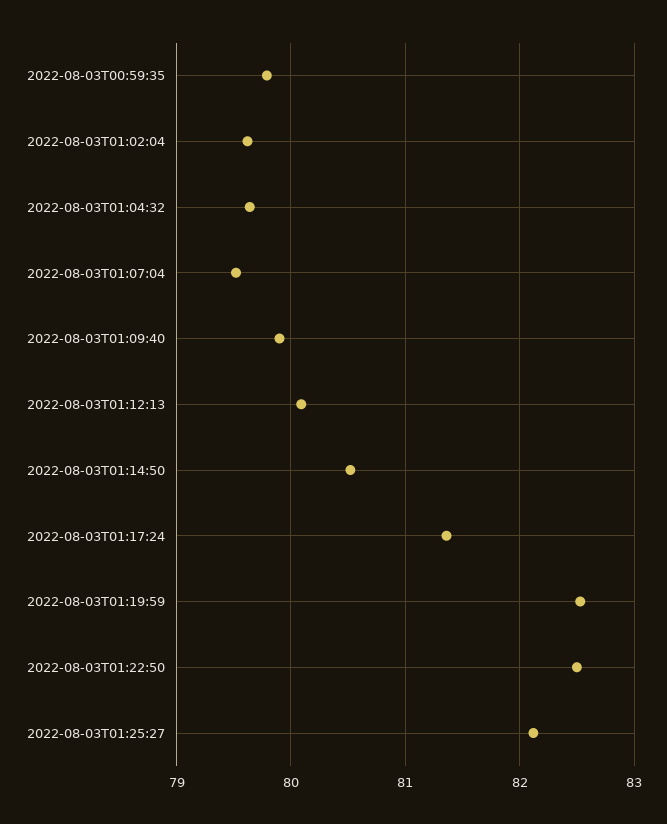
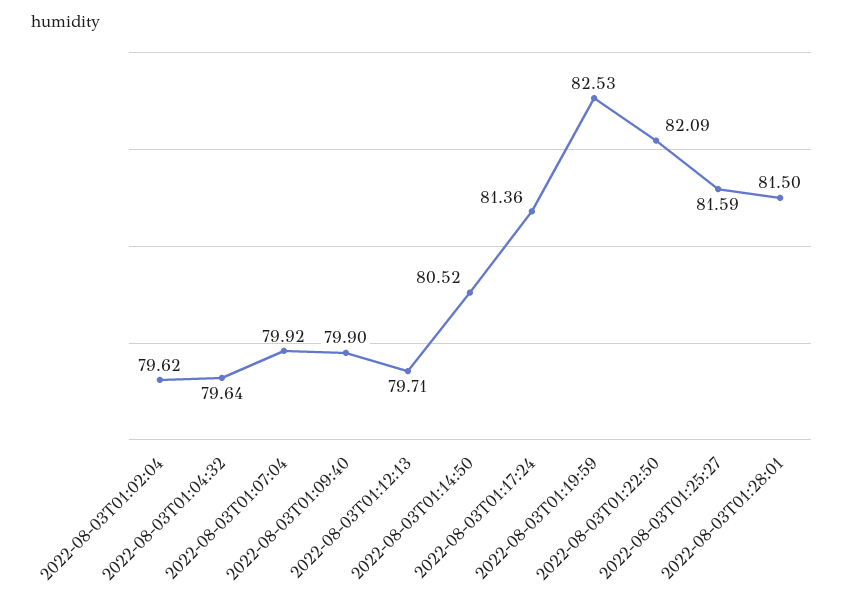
2022-08-03T00:59:35: 79.8 -> none
2022-08-03T01:07:04: 79.5 -> 79.92
2022-08-03T01:12:13: 80.1 -> 79.71
2022-08-03T01:22:50: 82.5 -> 82.09
2022-08-03T01:25:27: 82.1 -> 81.59
2022-08-03T01:28:01: none -> 81.5

